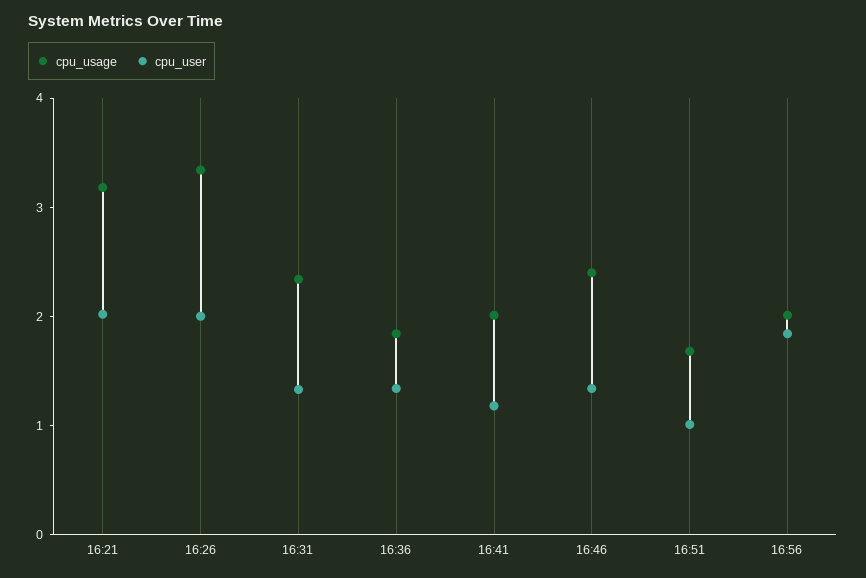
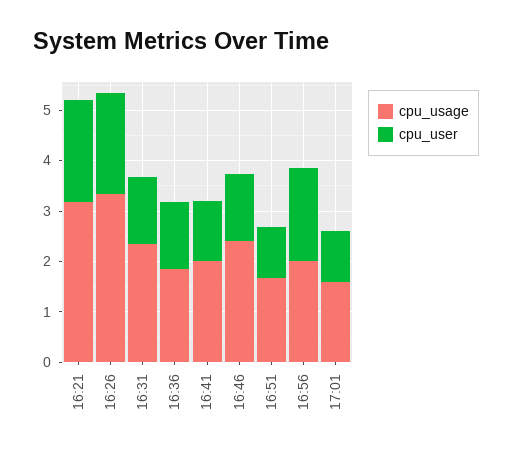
cpu_usage, 17:01: none -> 1.6
cpu_user, 17:01: none -> 1

